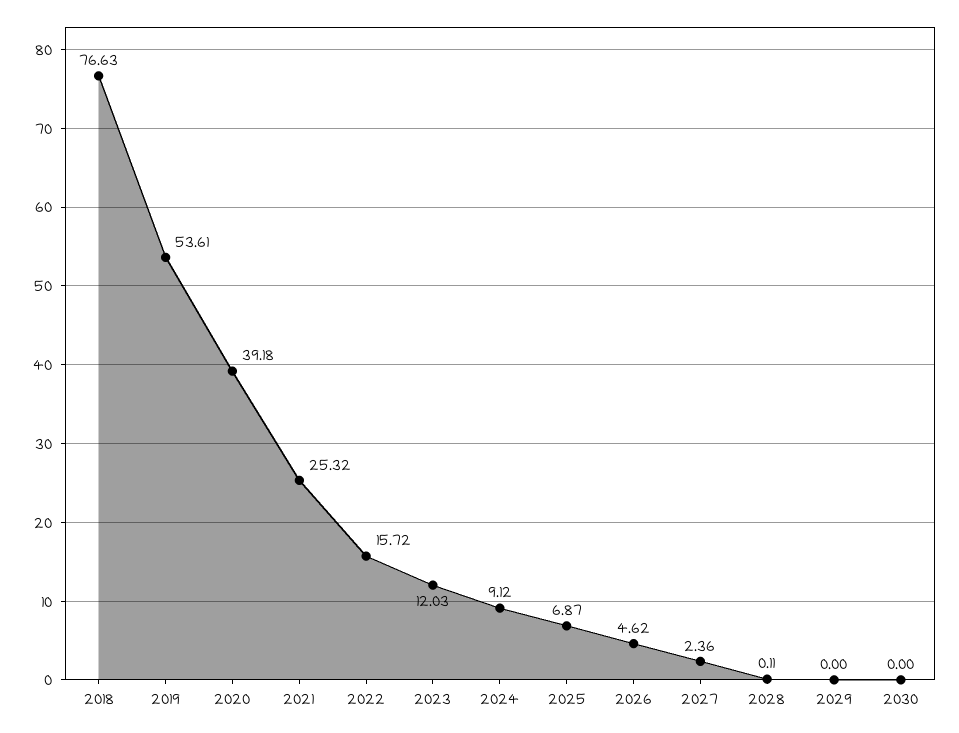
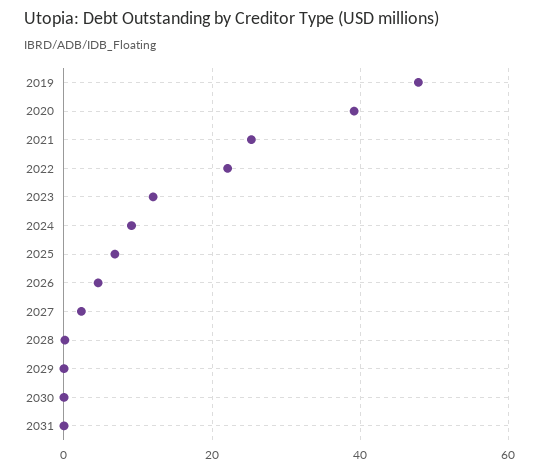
2018: 76.63 -> none
2019: 53.61 -> 48
2022: 15.72 -> 22
2031: none -> 0

